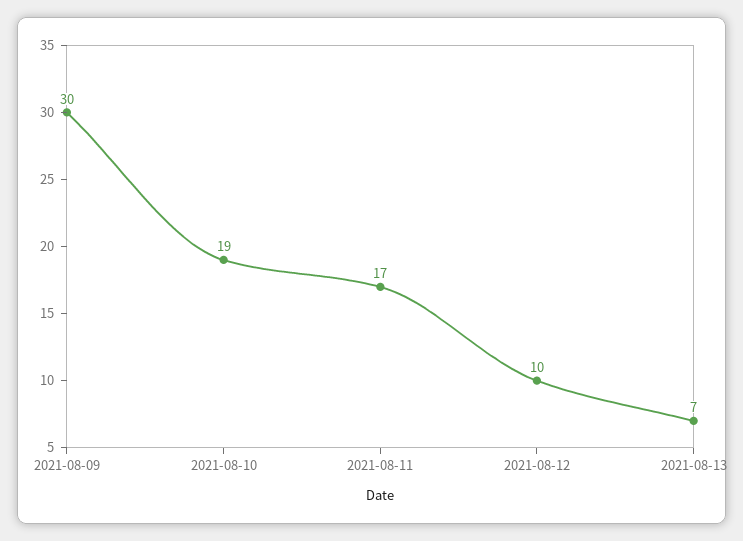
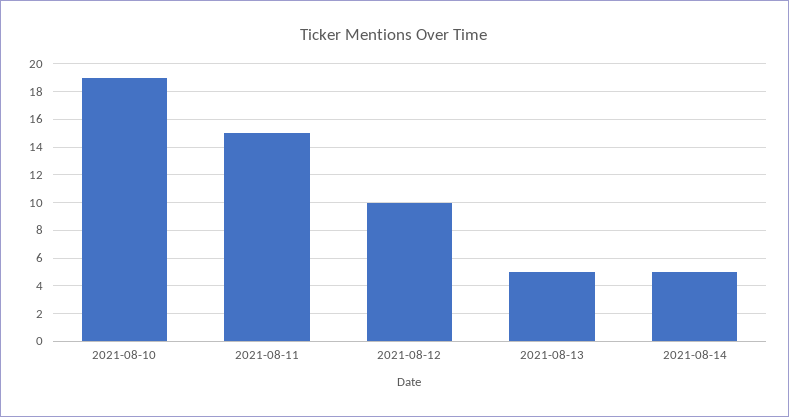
2021-08-09: 30 -> none
2021-08-11: 17 -> 15
2021-08-13: 7 -> 5
2021-08-14: none -> 5

